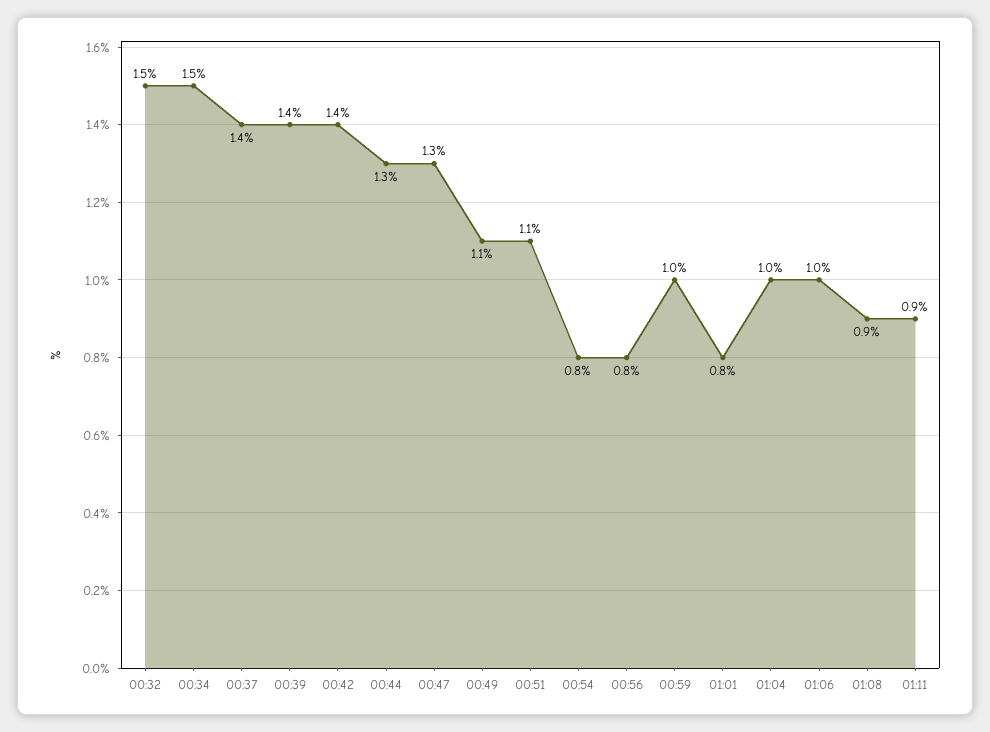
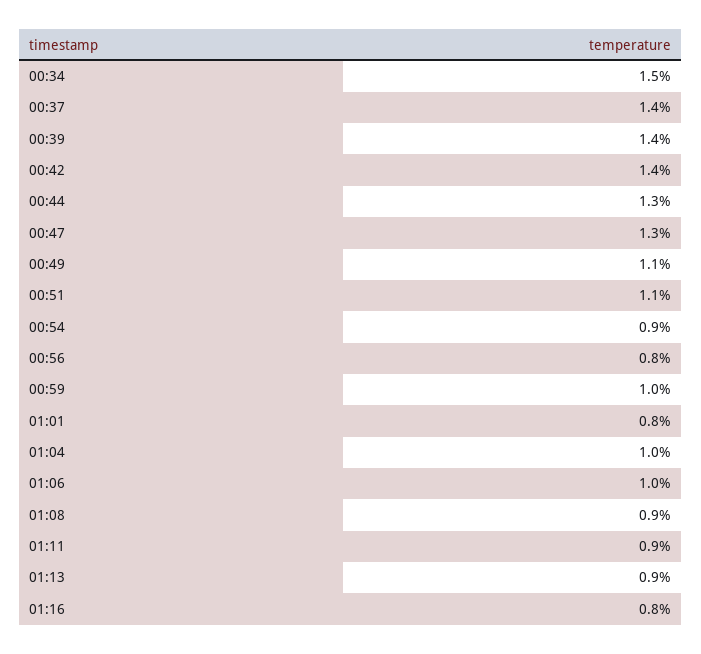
00:32: 1.5 -> none
00:54: 0.8 -> 0.9
01:13: none -> 0.9
01:16: none -> 0.8

